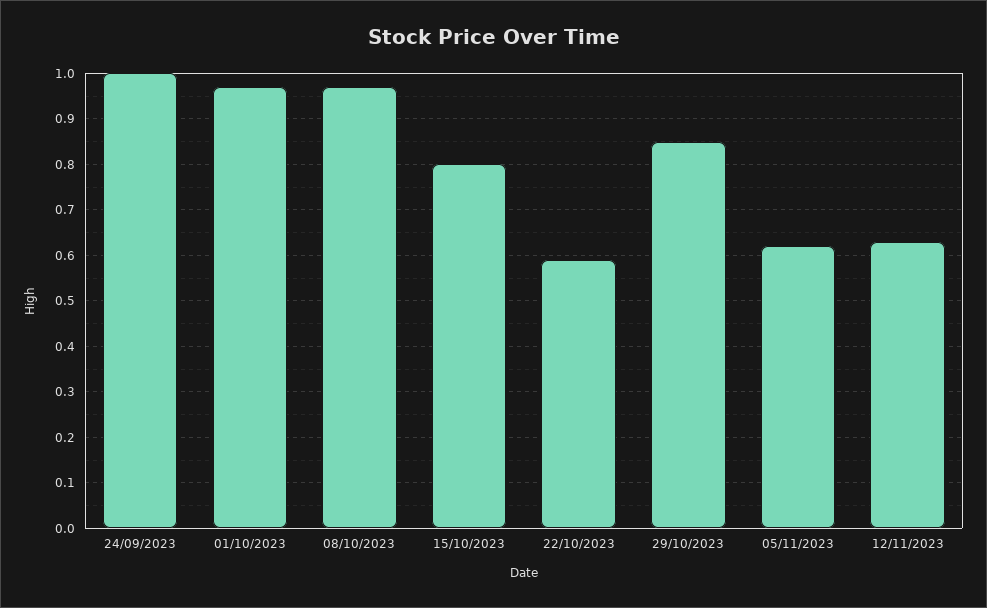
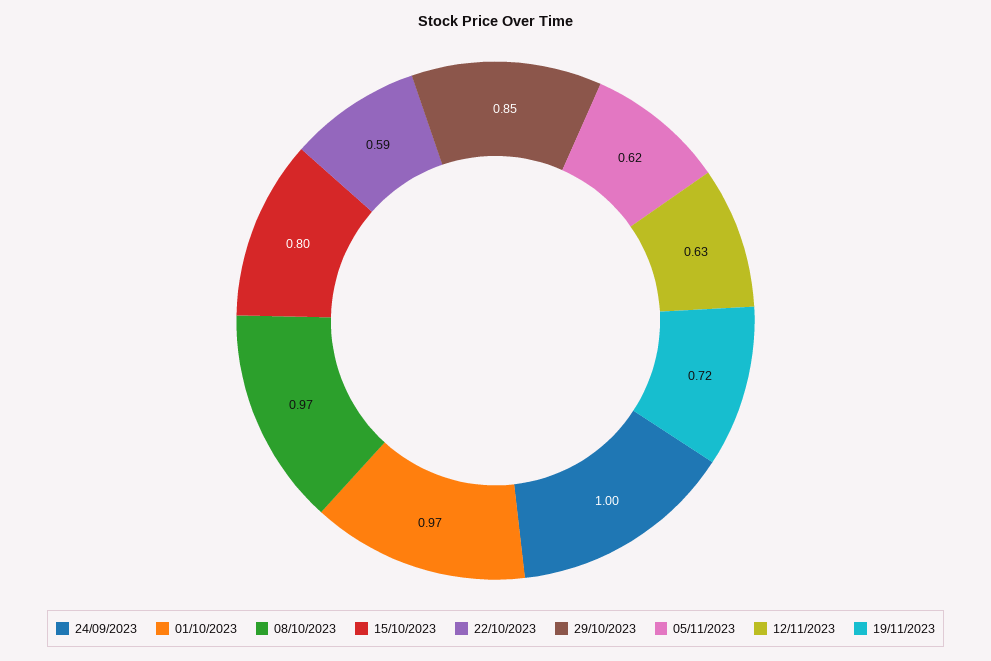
19/11/2023: none -> 0.72

